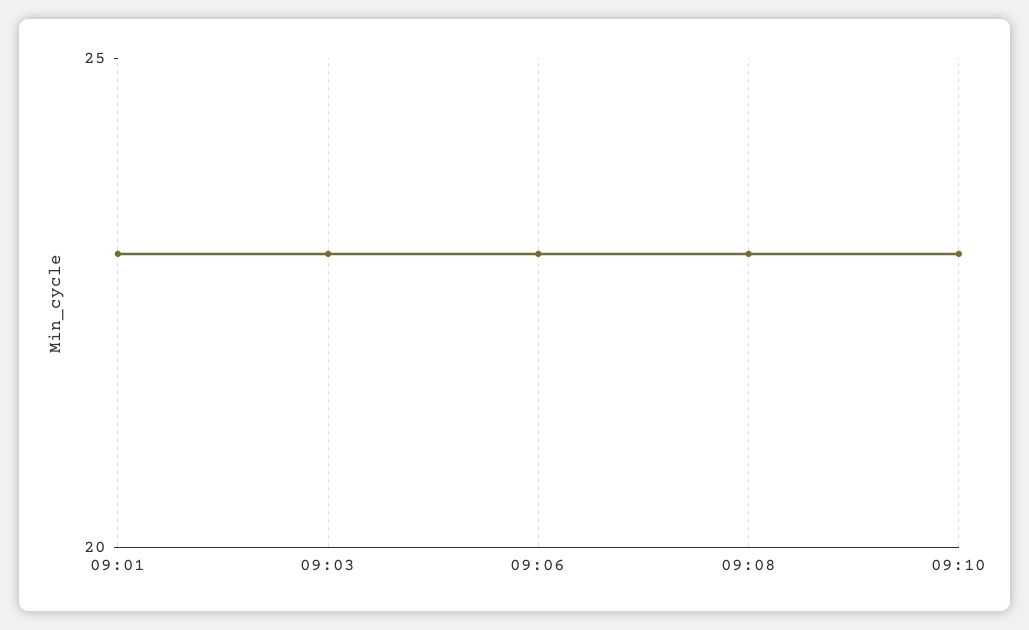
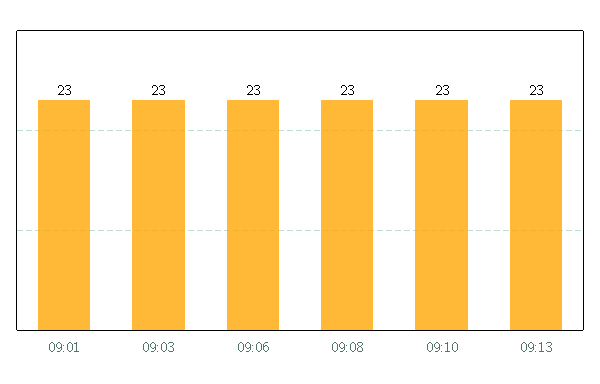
09:13: none -> 23

